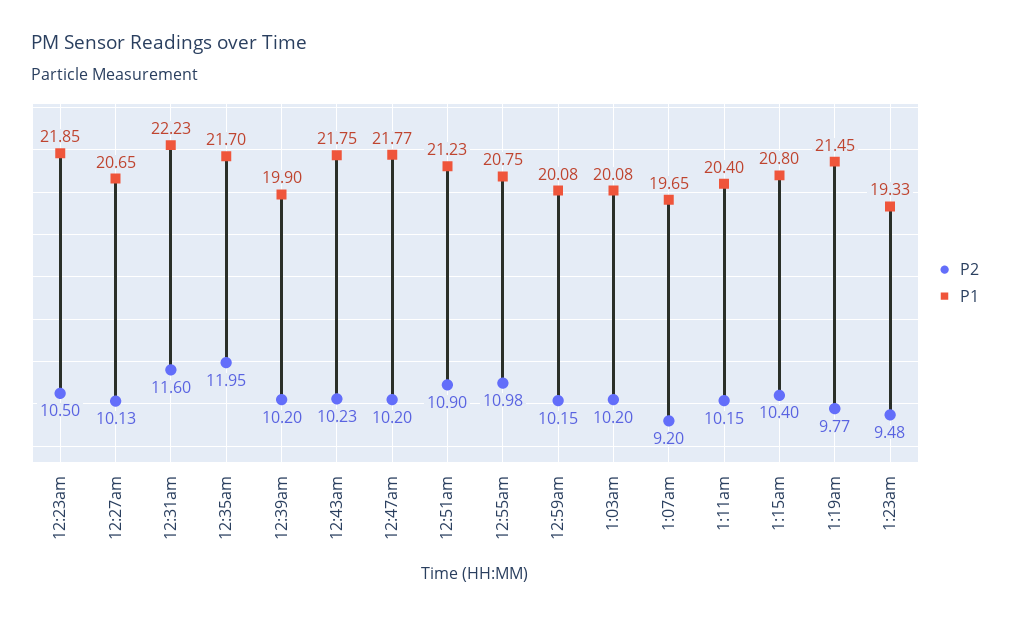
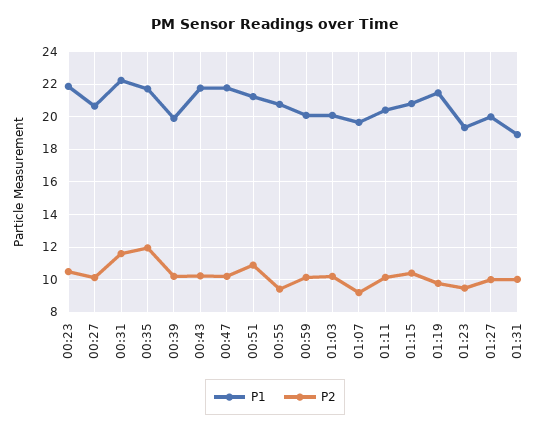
P2, 12:55am: 10.98 -> 9.5
P1, 01:27: none -> 20
P2, 01:27: none -> 10
P1, 01:31: none -> 19
P2, 01:31: none -> 10

